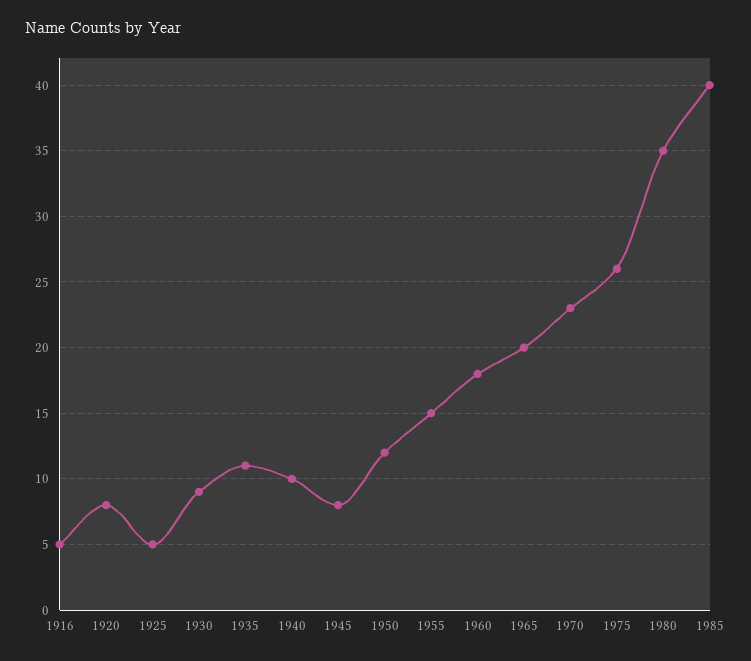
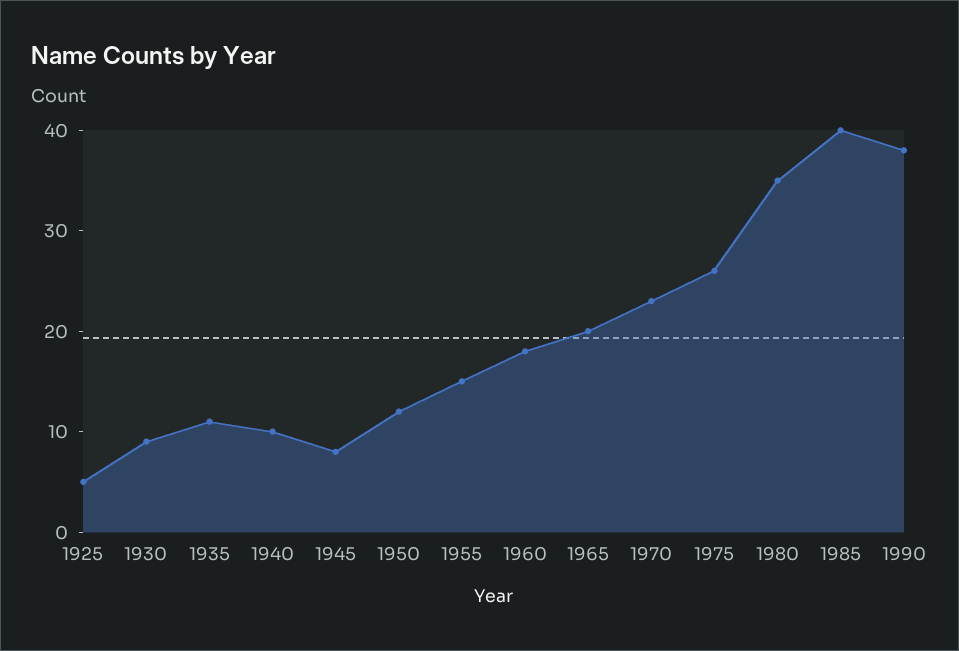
1916: 5 -> none
1920: 8 -> none
1990: none -> 38

